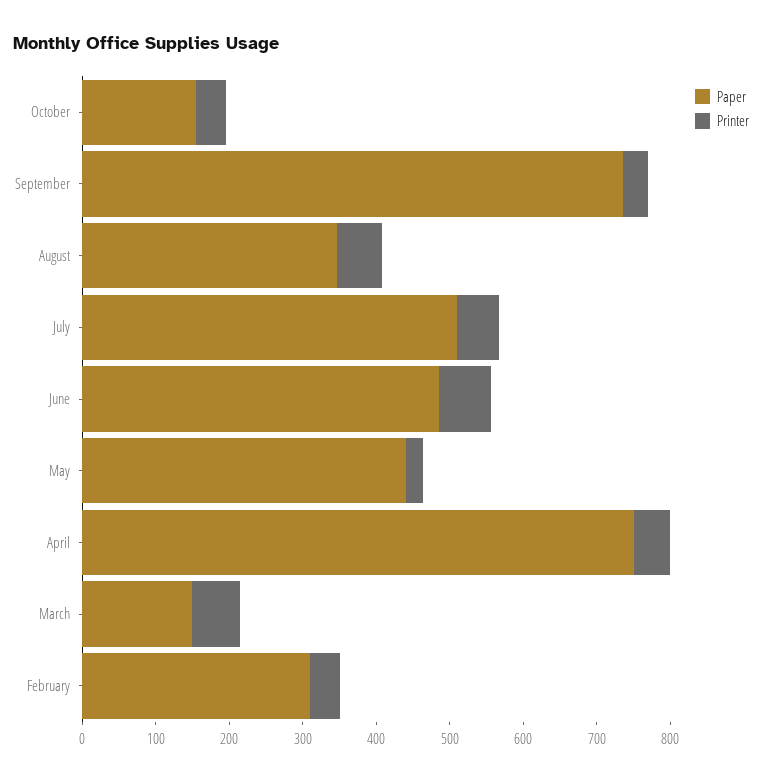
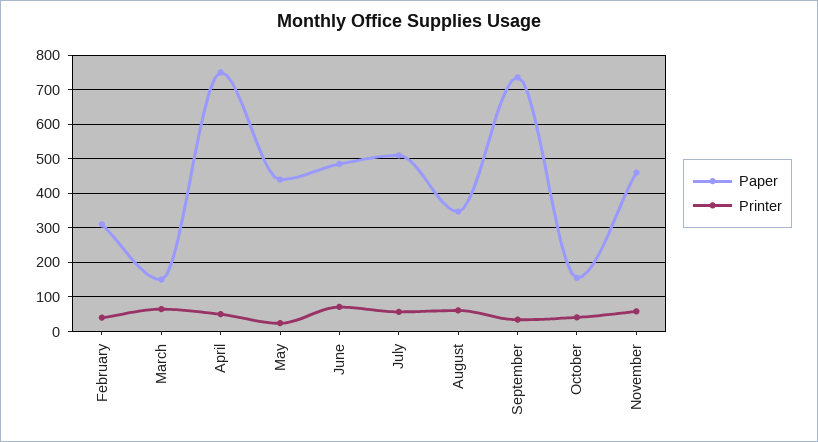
Paper, November: none -> 460
Printer, November: none -> 60

